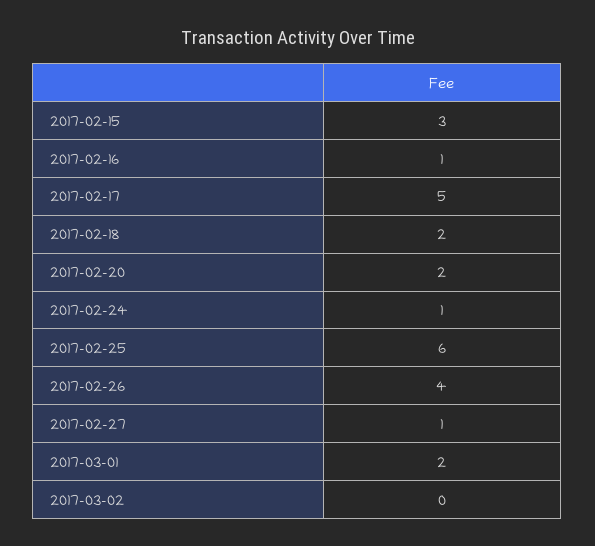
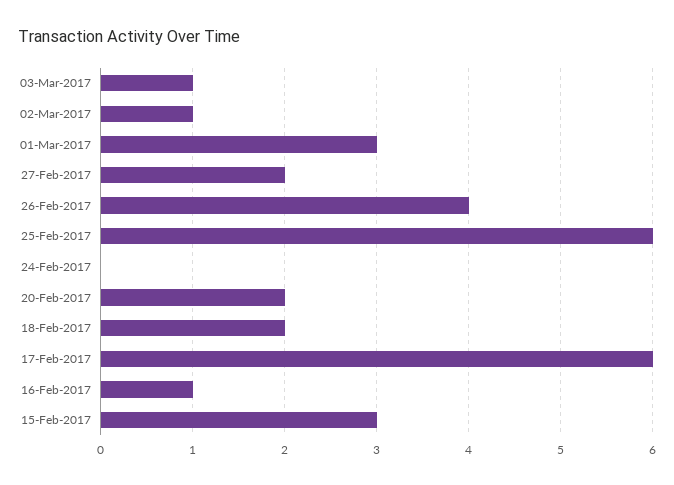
2017-02-17: 5 -> 6
2017-02-24: 1 -> 0
2017-02-27: 1 -> 2
2017-03-01: 2 -> 3
2017-03-02: 0 -> 1
03-Mar-2017: none -> 1

